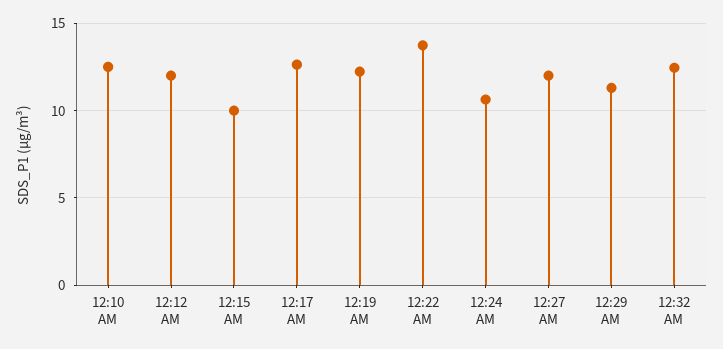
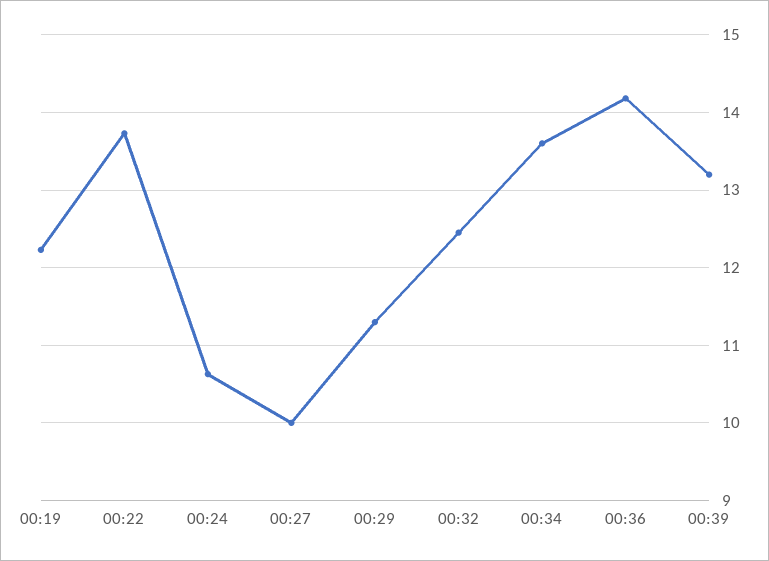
12:10 AM: 12.5 -> none
12:12 AM: 12 -> none
12:15 AM: 10 -> none
12:17 AM: 12.5 -> none
12:27 AM: 12 -> 10
00:34: none -> 13.6
00:36: none -> 14.2
00:39: none -> 13.2

